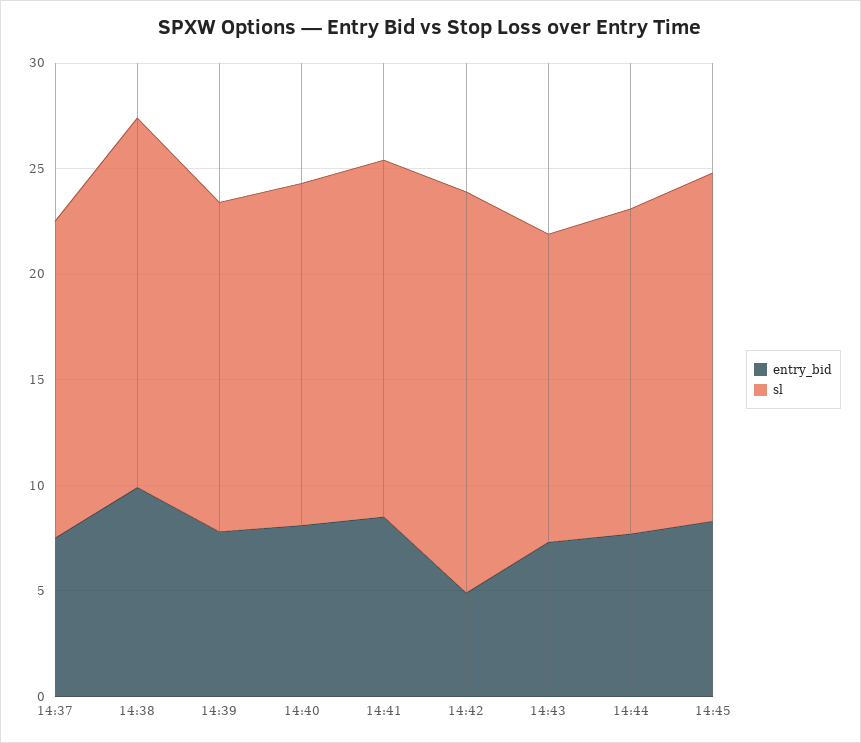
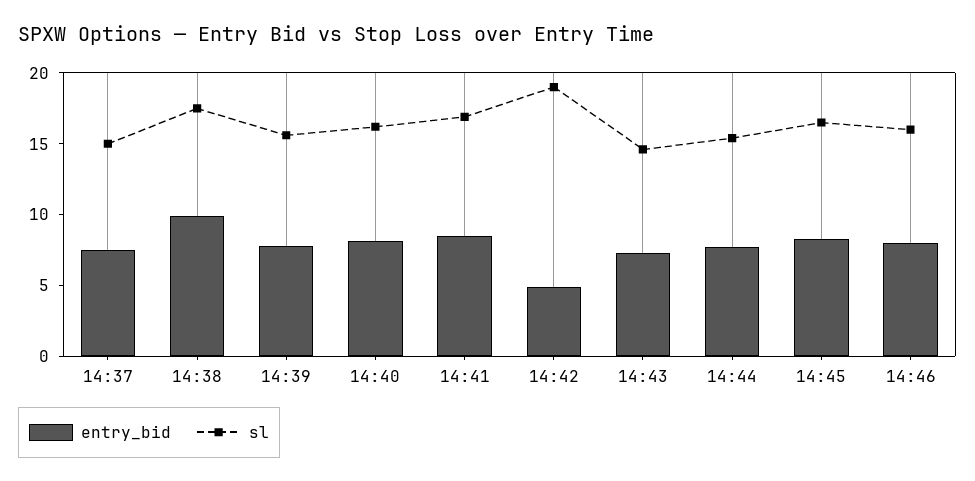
entry_bid, 14:46: none -> 8
sl, 14:46: none -> 16

